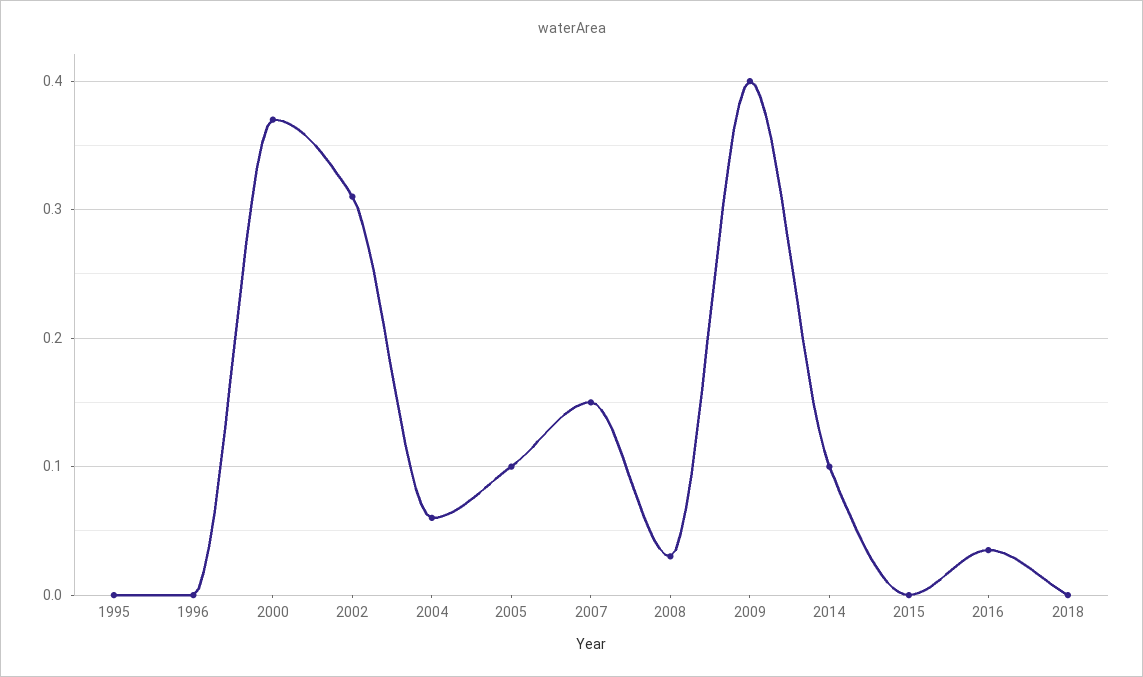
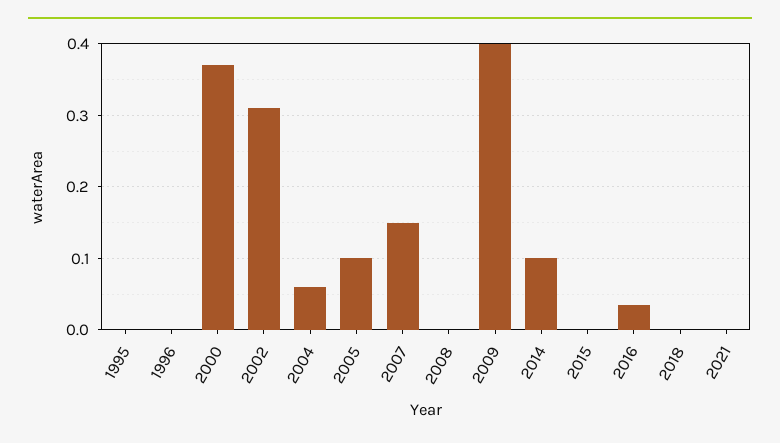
2008: 0.03 -> 0
2021: none -> 0

